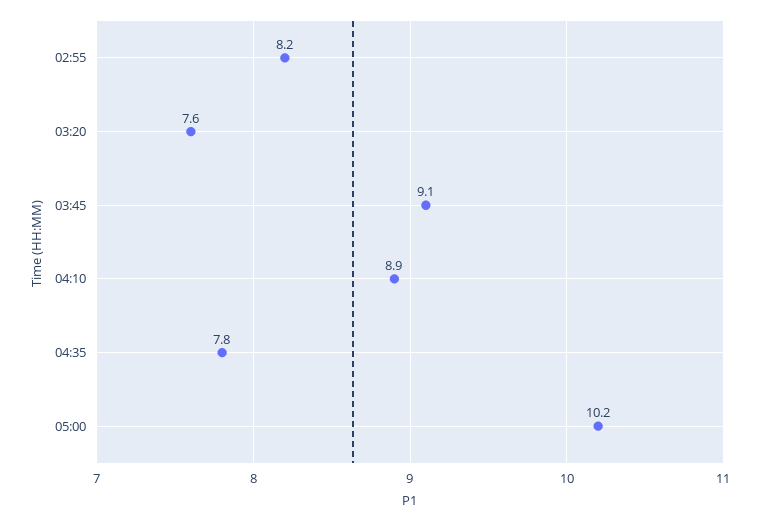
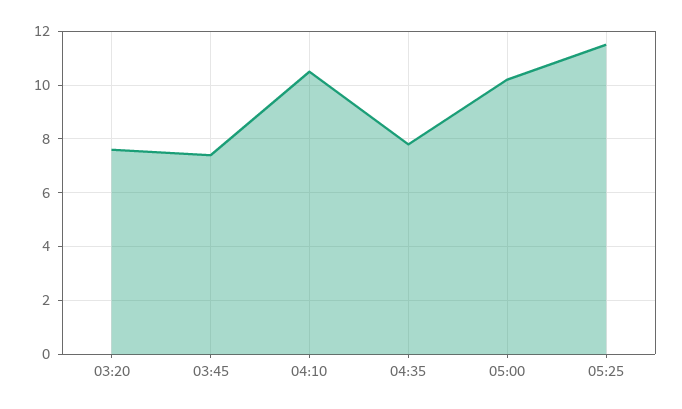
02:55: 8.2 -> none
03:45: 9.1 -> 7.5
04:10: 8.9 -> 10.5
05:25: none -> 11.5

